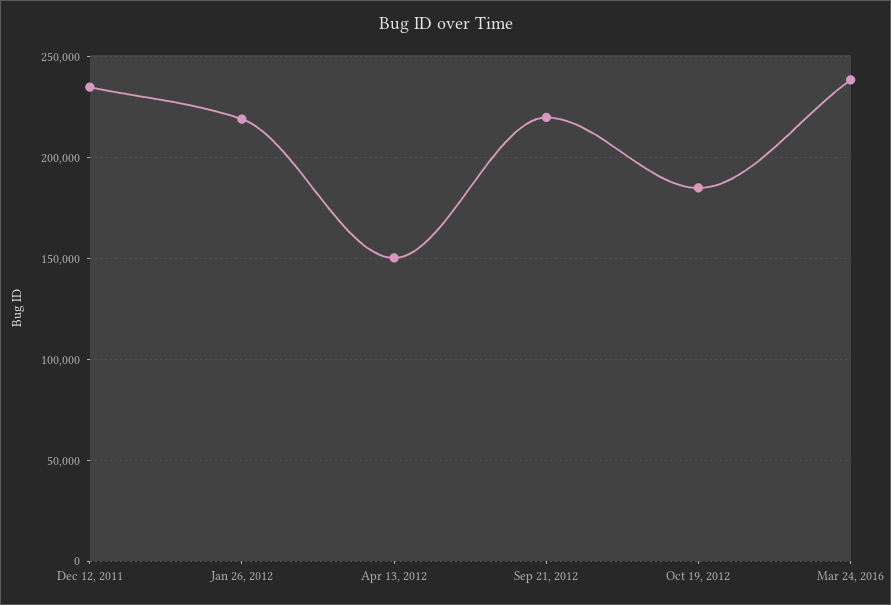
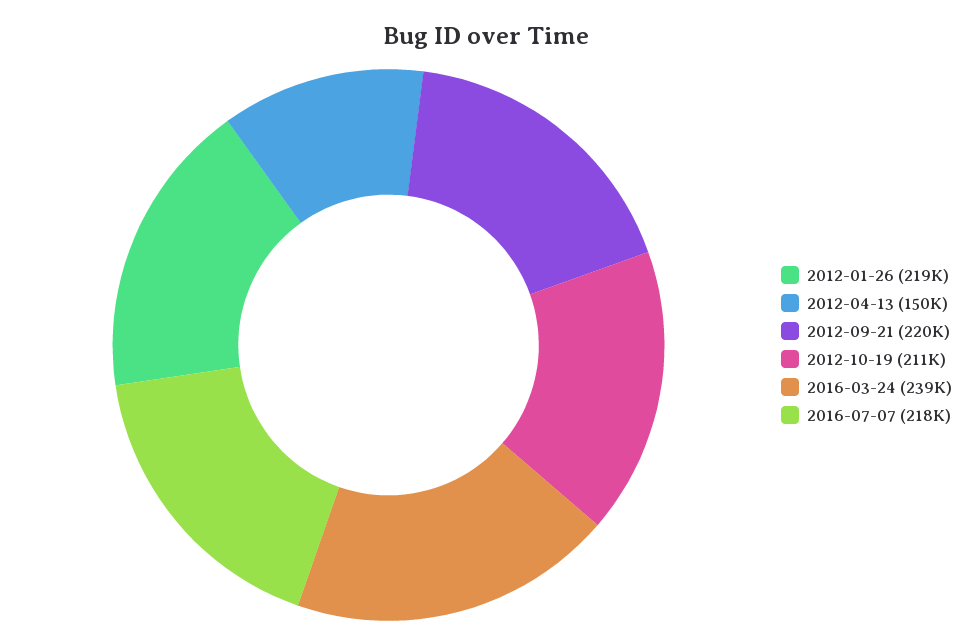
Dec 12, 2011: 235000 -> none
Oct 19, 2012: 185000 -> 211000
2016-07-07: none -> 218000

